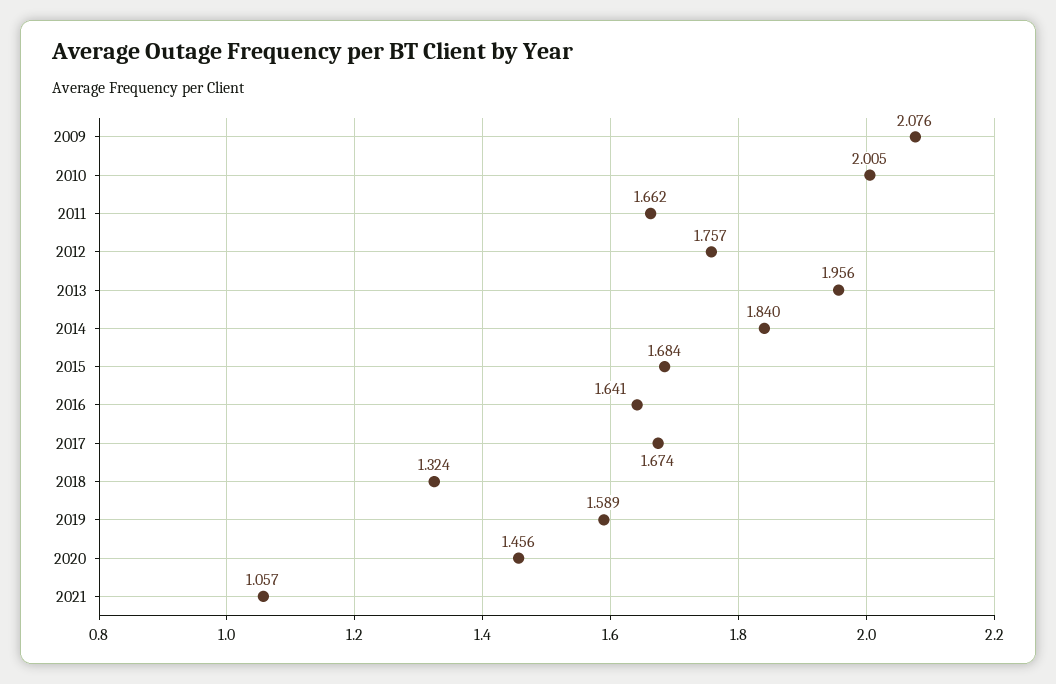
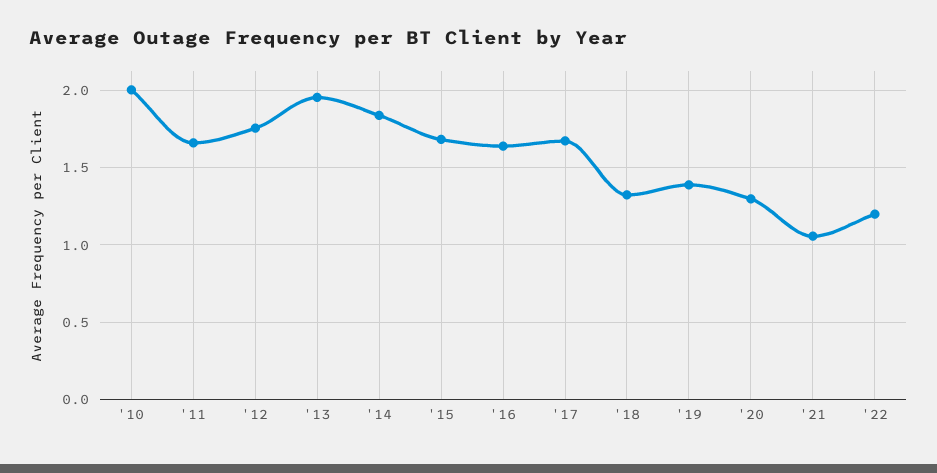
2009: 2.076 -> none
2019: 1.589 -> 1.4
2020: 1.456 -> 1.3
'22: none -> 1.2

